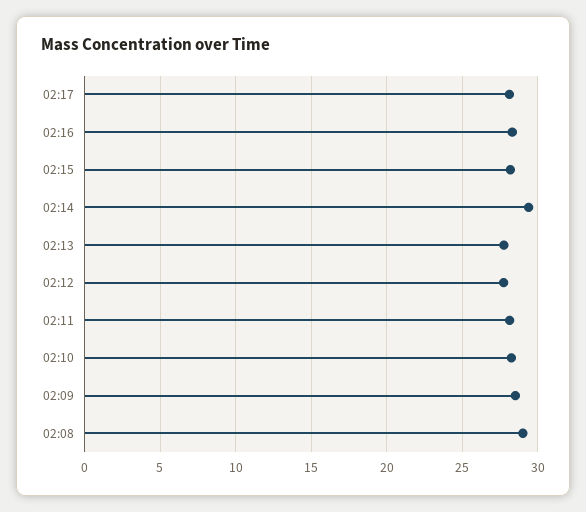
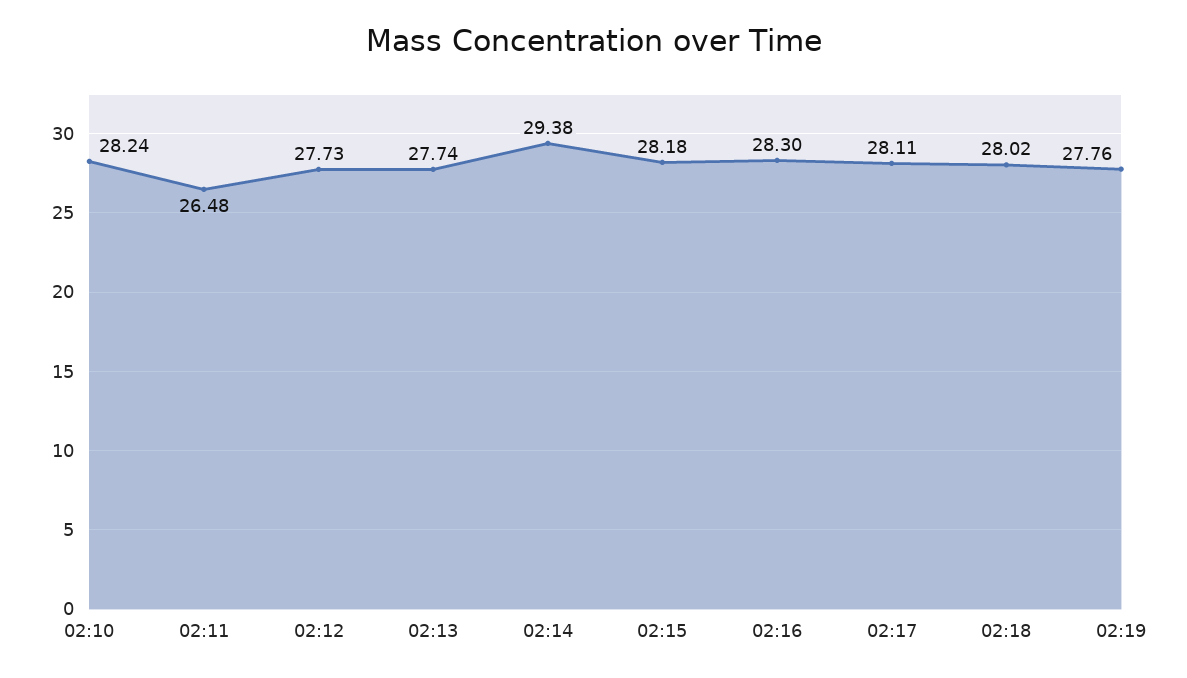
02:11: 28 -> 26.48
02:09: 28.5 -> none
02:08: 29 -> none
02:18: none -> 28.02
02:19: none -> 27.76

